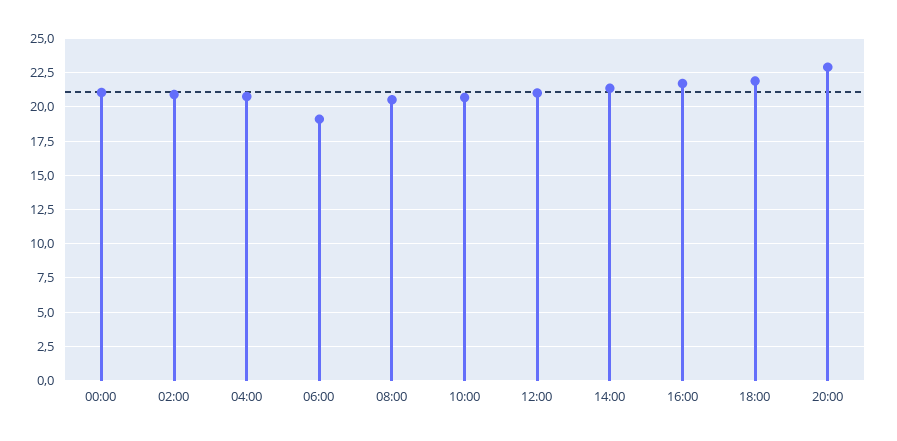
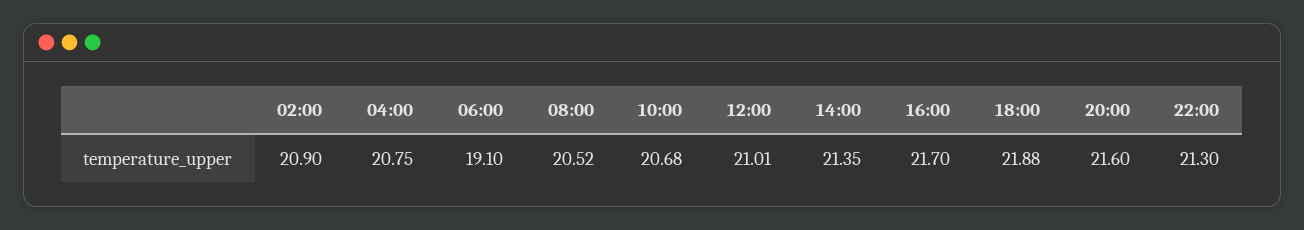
00:00: 21 -> none
20:00: 23 -> 21.6
22:00: none -> 21.3

